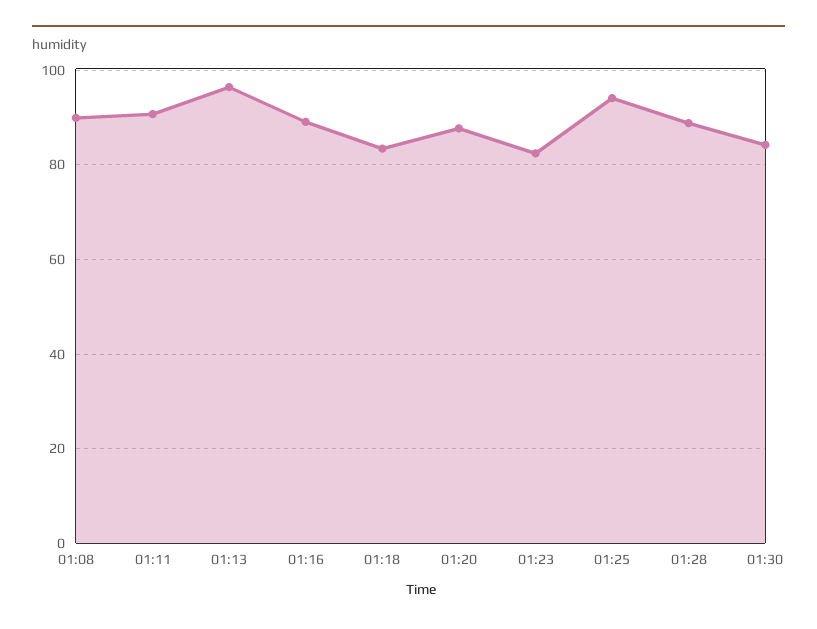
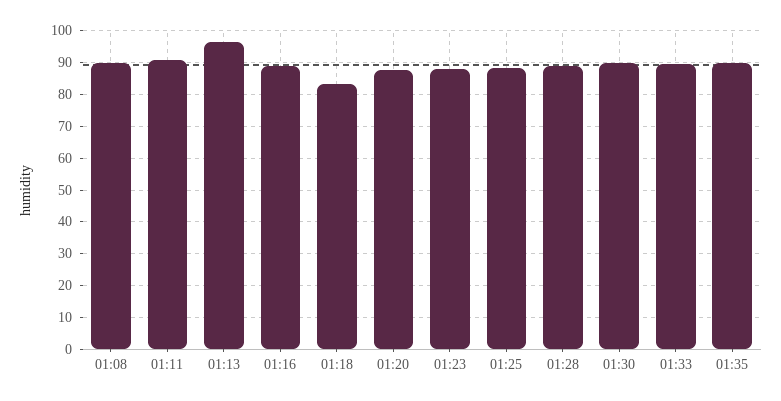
01:23: 82 -> 88
01:25: 94 -> 88
01:30: 84 -> 90
01:33: none -> 90
01:35: none -> 90

